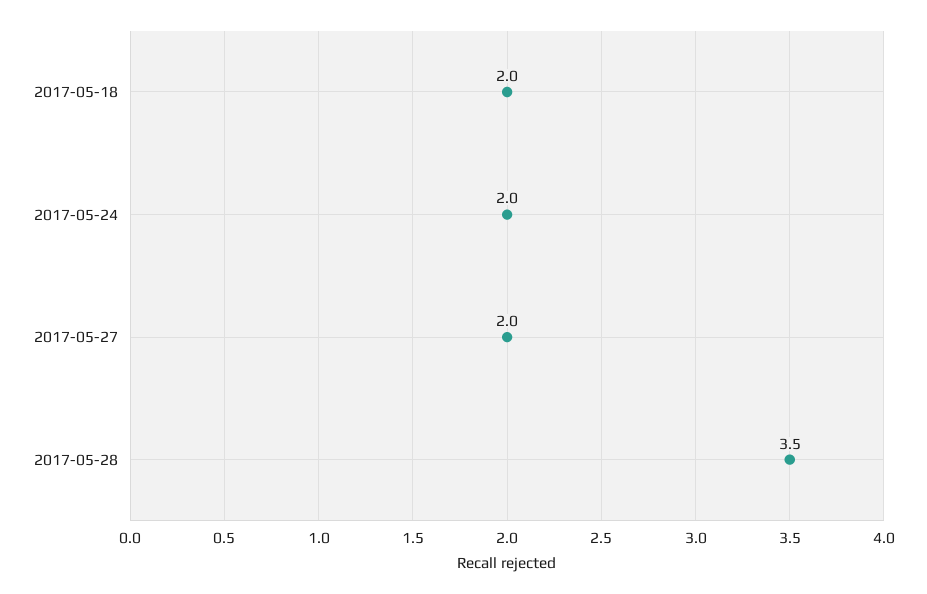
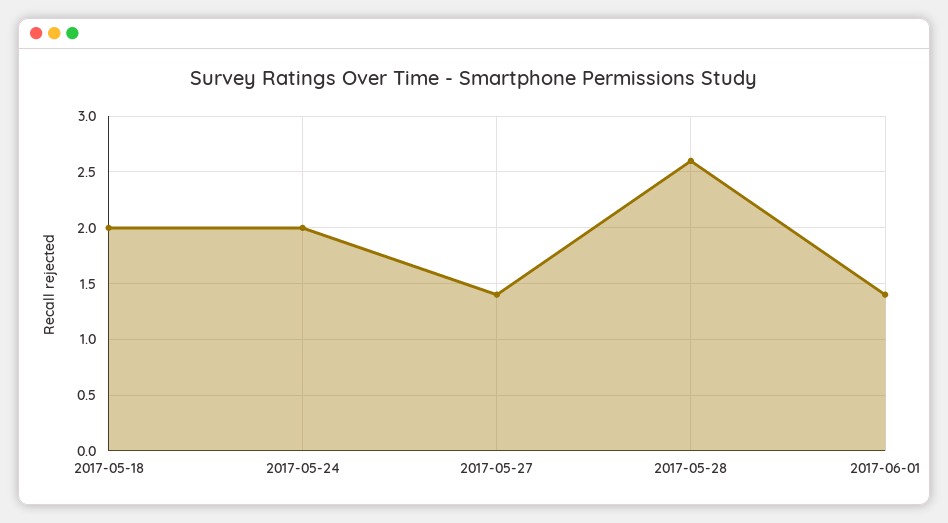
2017-05-27: 2 -> 1.4
2017-05-28: 3.5 -> 2.6
2017-06-01: none -> 1.4

